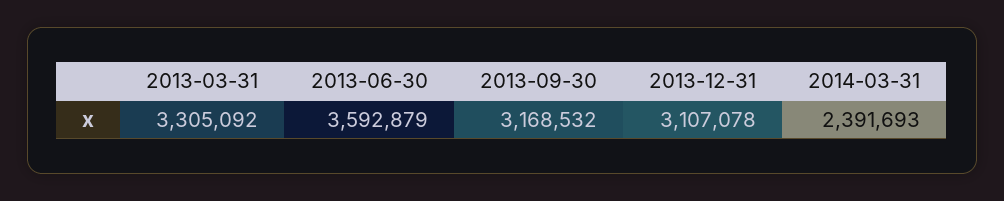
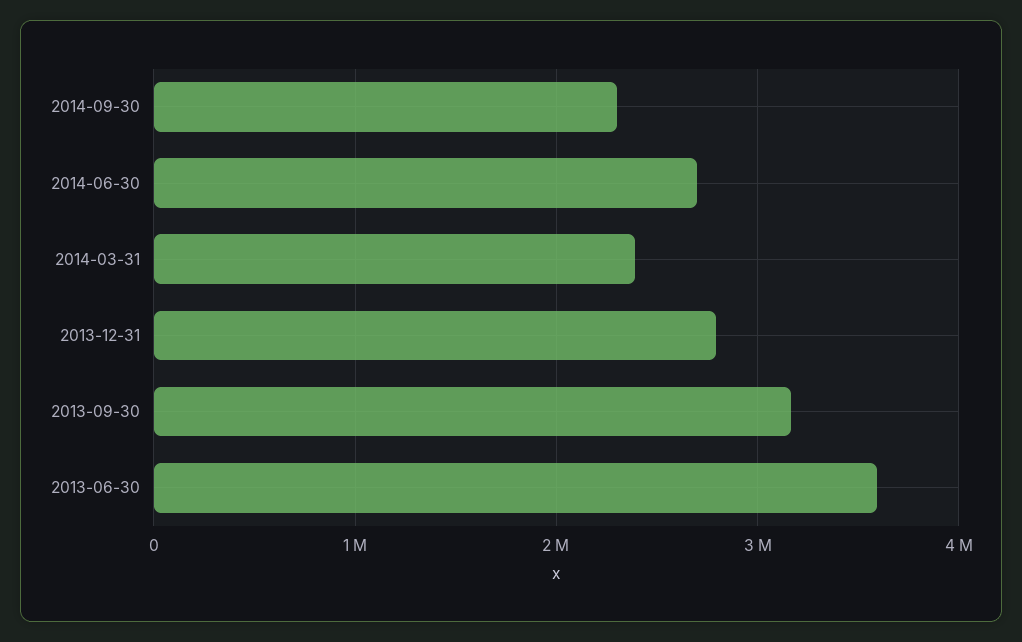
2013-03-31: 3305092 -> none
2013-12-31: 3107078 -> 2800000
2014-09-30: none -> 2300000
2014-06-30: none -> 2700000

